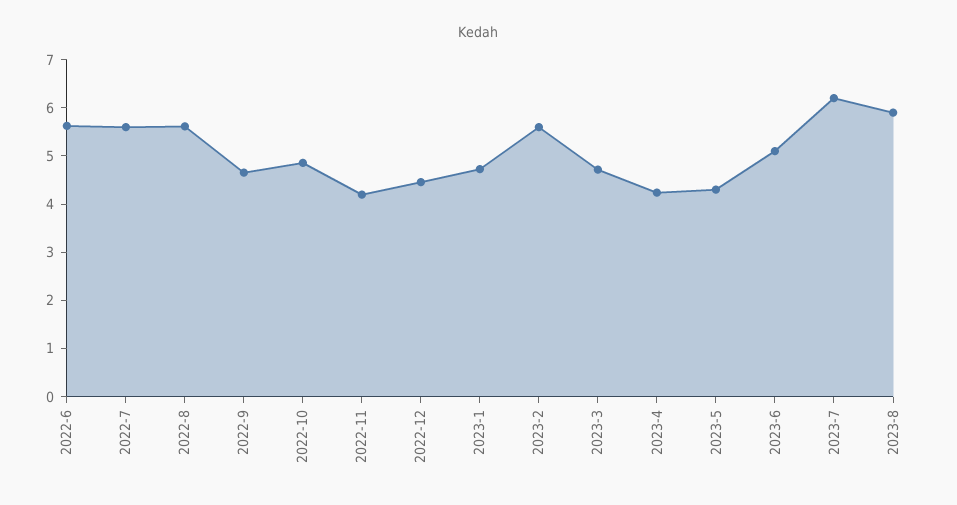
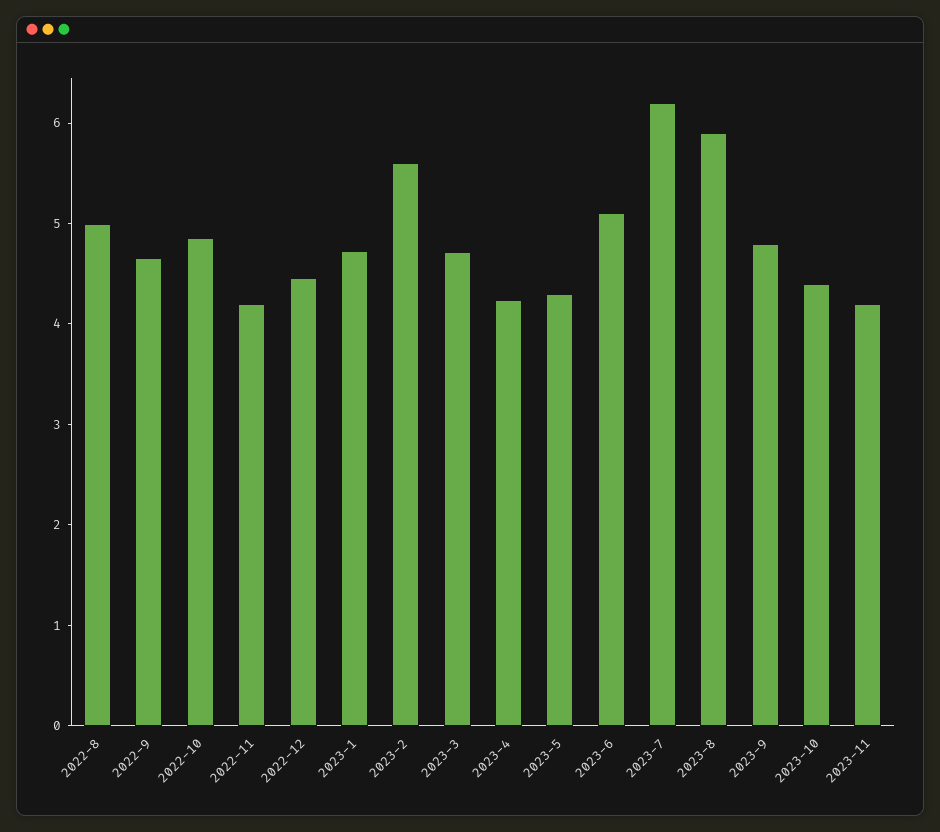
2022-6: 5.6 -> none
2022-7: 5.6 -> none
2022-8: 5.6 -> 5
2023-9: none -> 4.8
2023-10: none -> 4.4
2023-11: none -> 4.2

